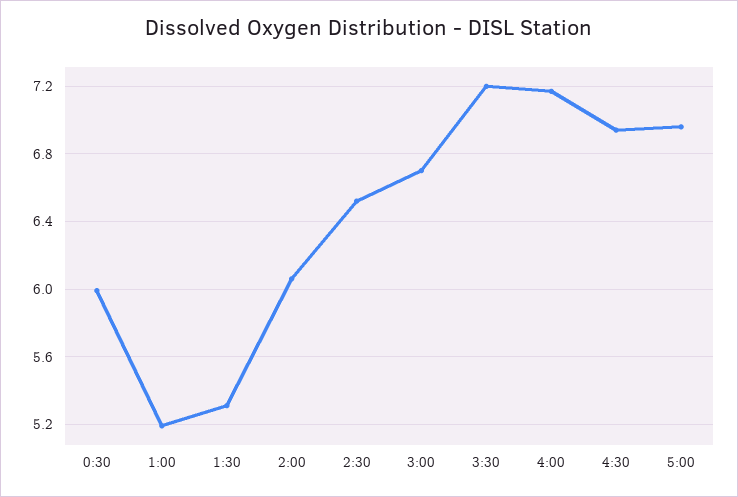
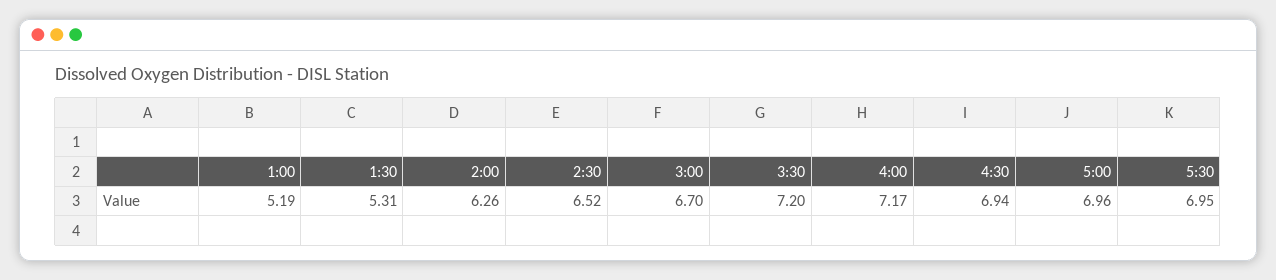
0:30: 6 -> none
2:00: 6.05 -> 6.26
5:30: none -> 6.95

